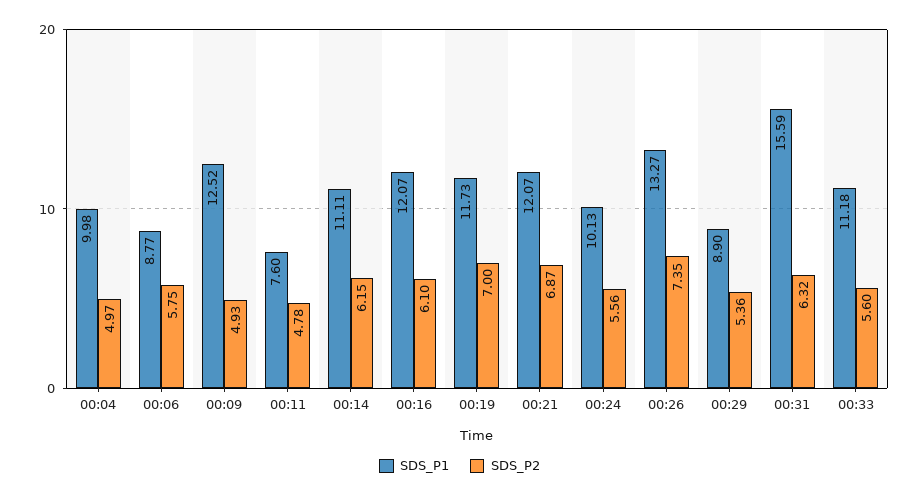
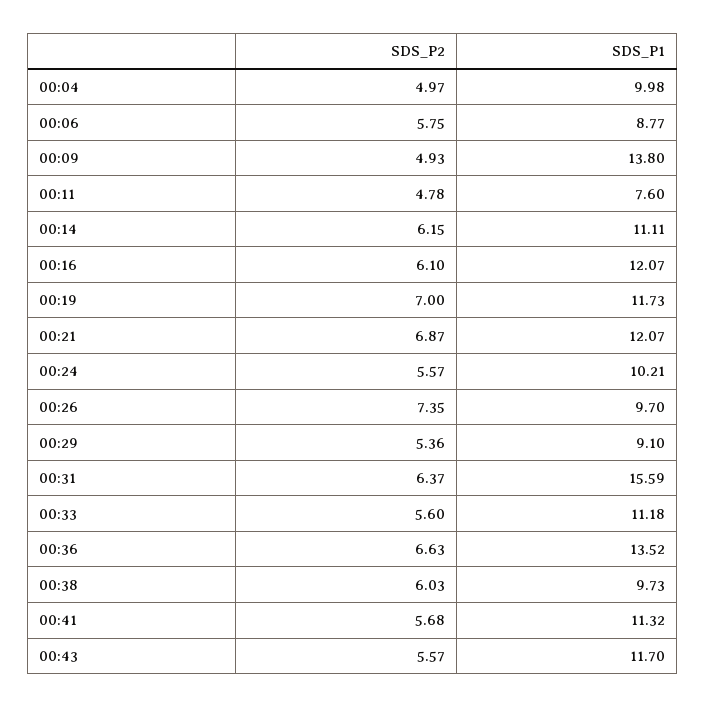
SDS_P1, 00:09: 12.52 -> 13.8
SDS_P1, 00:24: 10.13 -> 10.21
SDS_P2, 00:24: 5.56 -> 5.57
SDS_P1, 00:26: 13.27 -> 9.7
SDS_P1, 00:29: 8.9 -> 9.1
SDS_P2, 00:31: 6.32 -> 6.37
SDS_P2, 00:36: none -> 6.63
SDS_P1, 00:36: none -> 13.52
SDS_P2, 00:38: none -> 6.03
SDS_P1, 00:38: none -> 9.73
SDS_P2, 00:41: none -> 5.68
SDS_P1, 00:41: none -> 11.32
SDS_P2, 00:43: none -> 5.57
SDS_P1, 00:43: none -> 11.7

